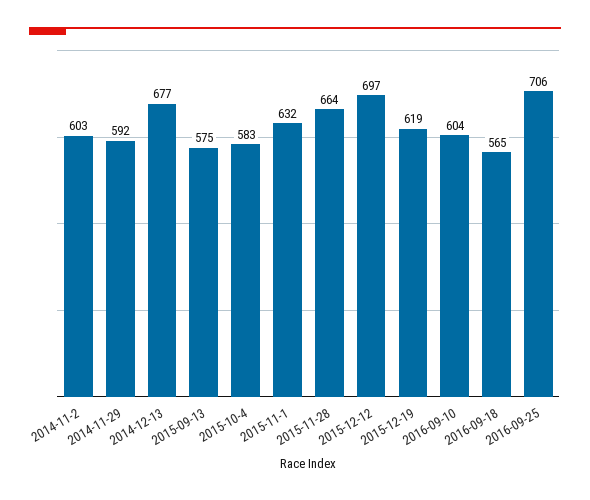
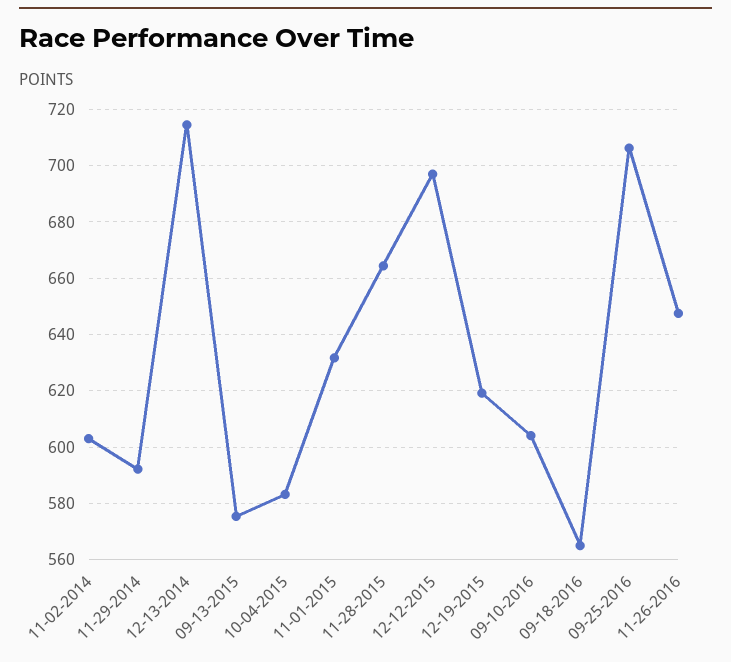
2014-12-13: 677 -> 715
11-26-2016: none -> 647.5

